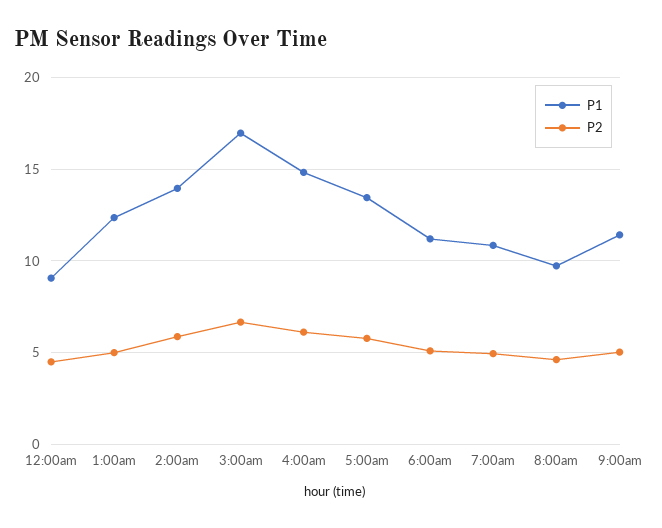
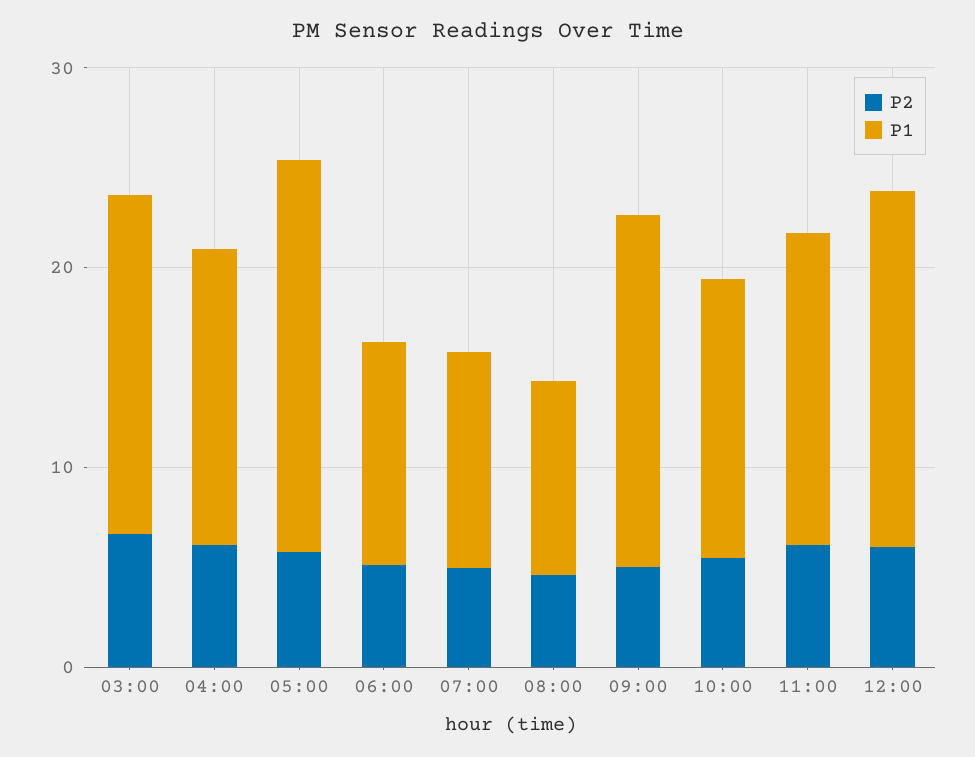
P1, 12:00am: 9 -> none
P2, 12:00am: 4.5 -> none
P1, 1:00am: 12.5 -> none
P2, 1:00am: 5 -> none
P1, 2:00am: 14 -> none
P2, 2:00am: 6 -> none
P1, 5:00am: 13.5 -> 20
P1, 9:00am: 11.5 -> 18
P2, 10:00: none -> 6
P1, 10:00: none -> 14
P2, 11:00: none -> 6
P1, 11:00: none -> 16
P2, 12:00: none -> 6
P1, 12:00: none -> 18

